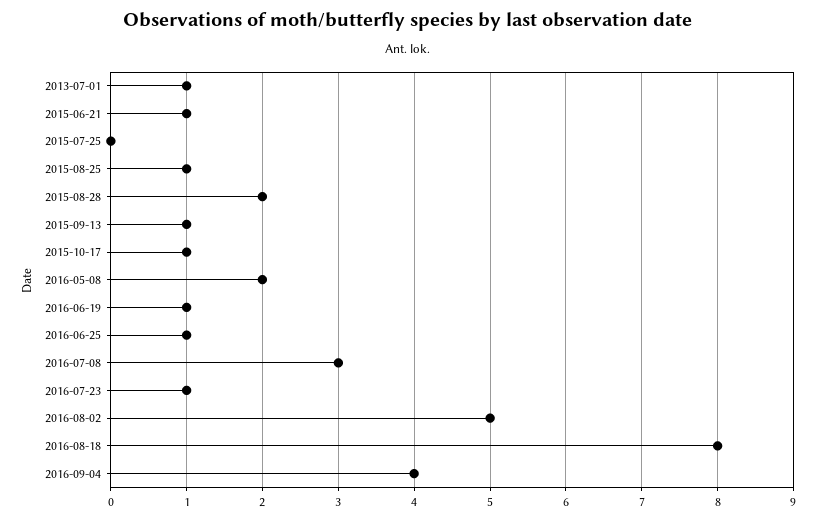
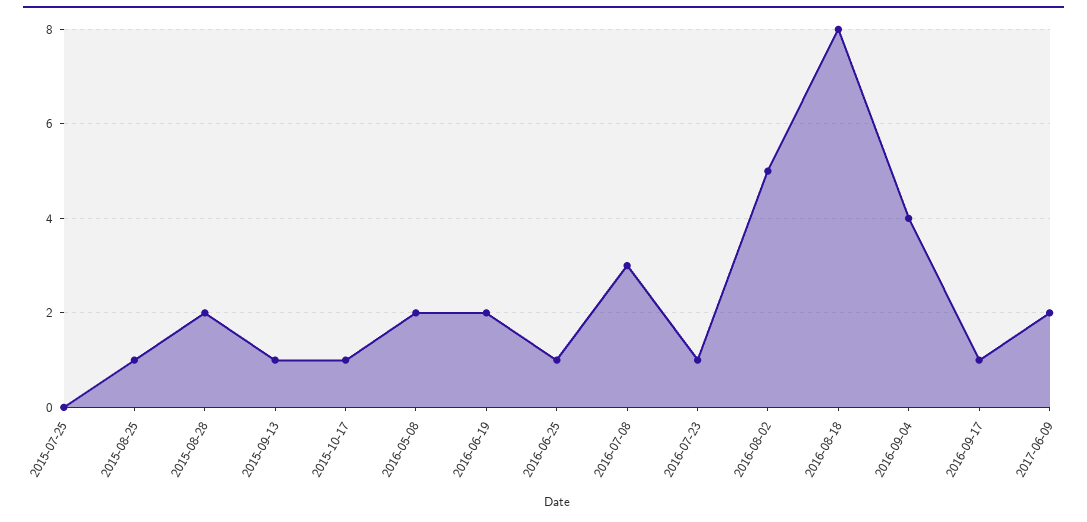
2013-07-01: 1 -> none
2015-06-21: 1 -> none
2016-06-19: 1 -> 2
2016-09-17: none -> 1
2017-06-09: none -> 2

